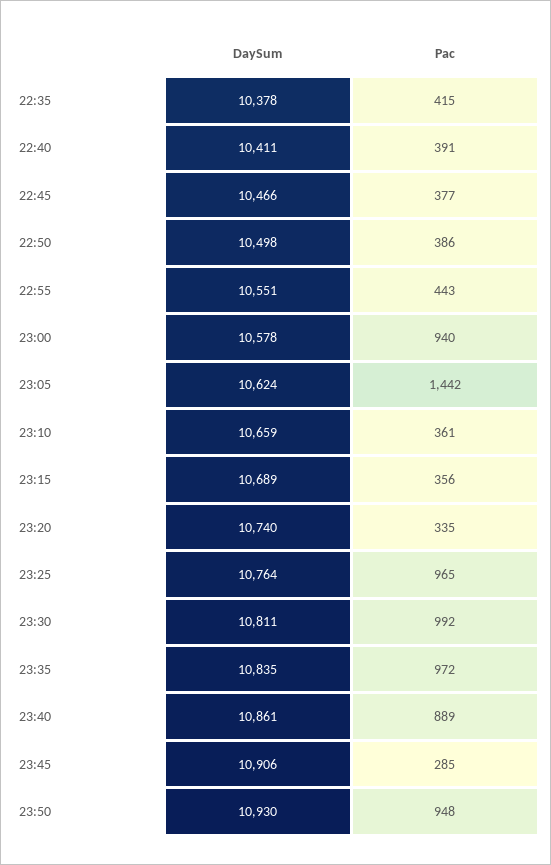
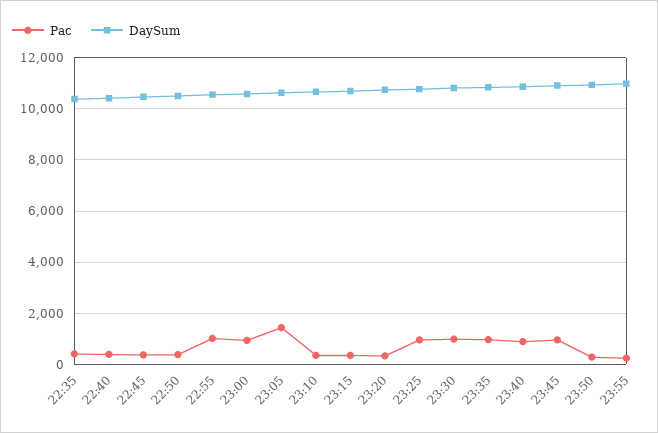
Pac, 22:55: 443 -> 1000
Pac, 23:45: 285 -> 1000
Pac, 23:50: 948 -> 250
Pac, 23:55: none -> 250
DaySum, 23:55: none -> 11000

